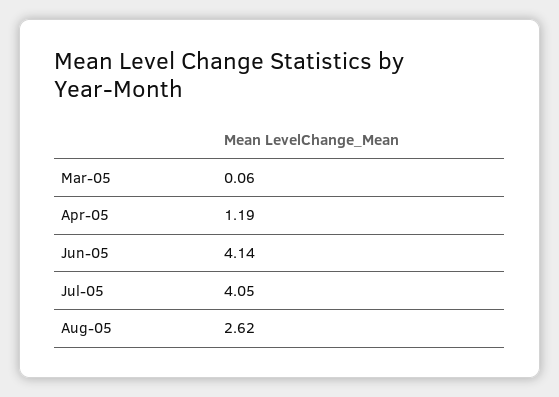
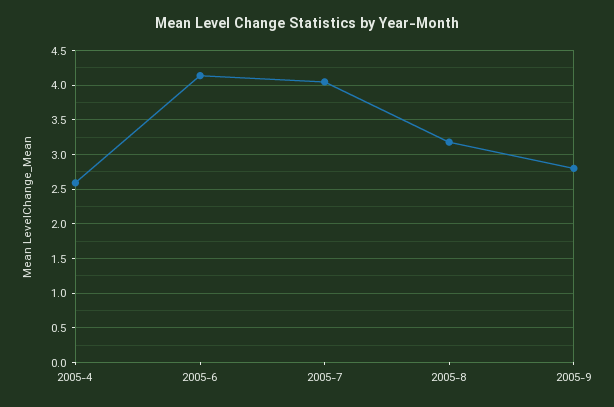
Mar-05: 0.06 -> none
Apr-05: 1.19 -> 2.6
Aug-05: 2.62 -> 3.2
2005-9: none -> 2.8

